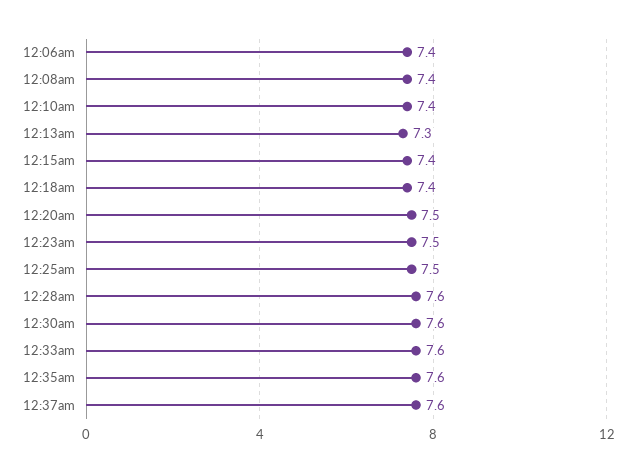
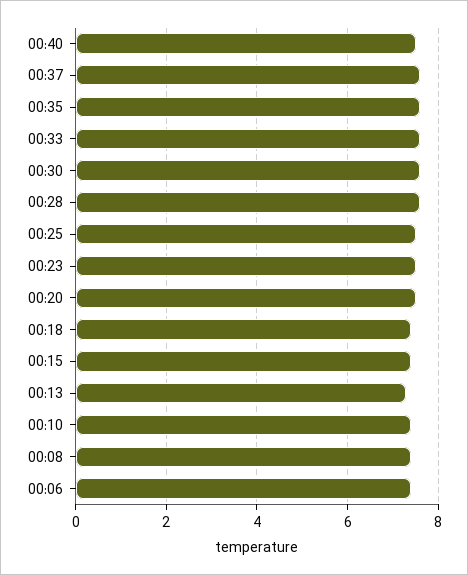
00:40: none -> 7.5

